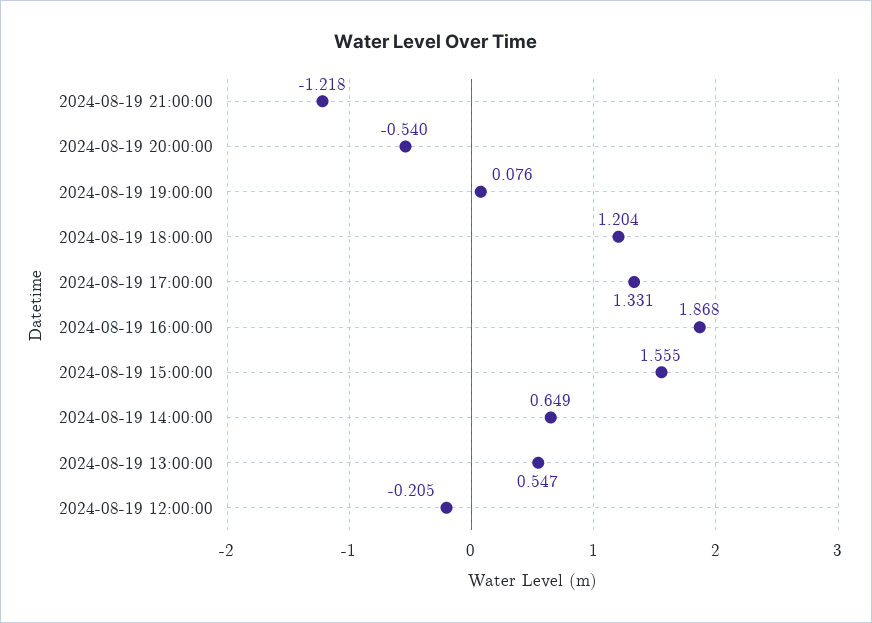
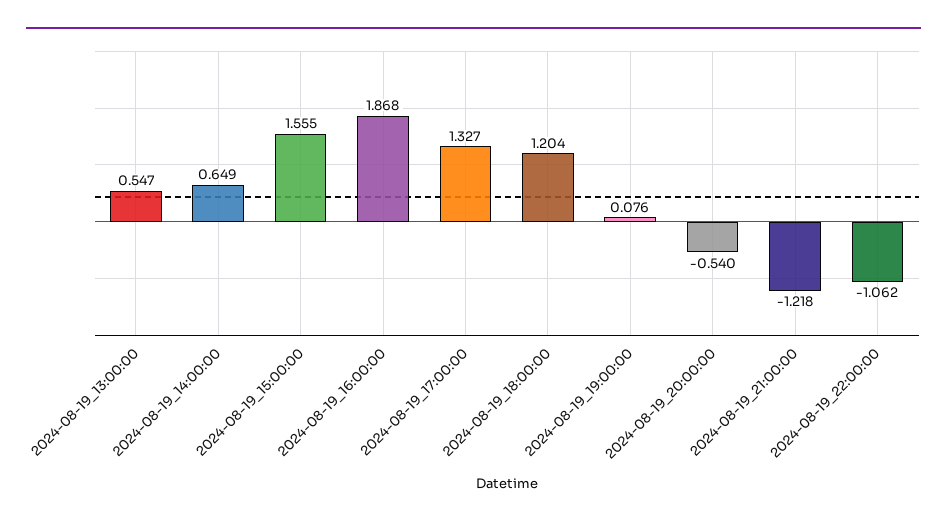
2024-08-19 17:00:00: 1.331 -> 1.327
2024-08-19 12:00:00: -0.205 -> none
2024-08-19_22:00:00: none -> -1.062

